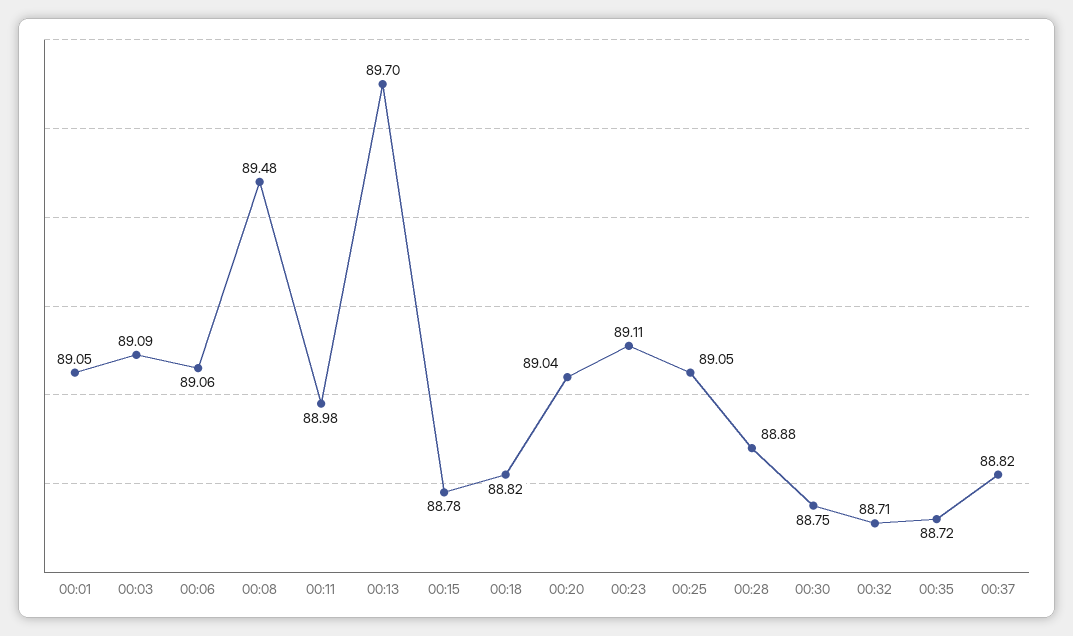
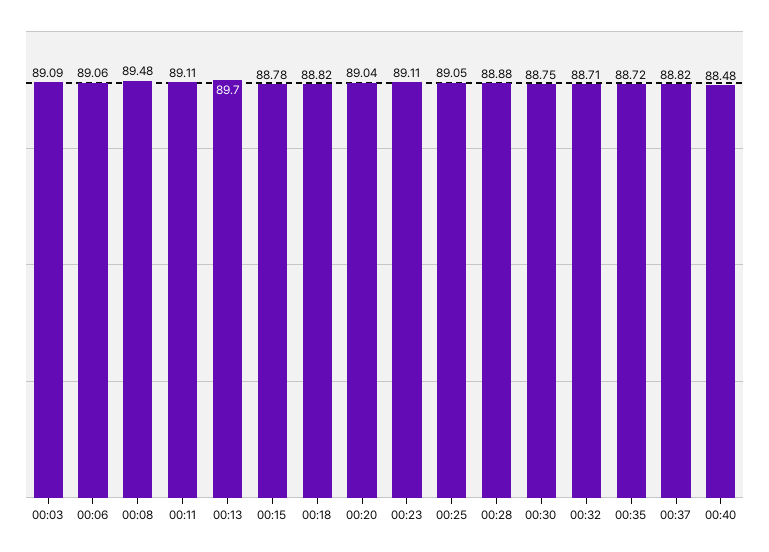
00:01: 89.05 -> none
00:11: 88.98 -> 89.11
00:40: none -> 88.48

